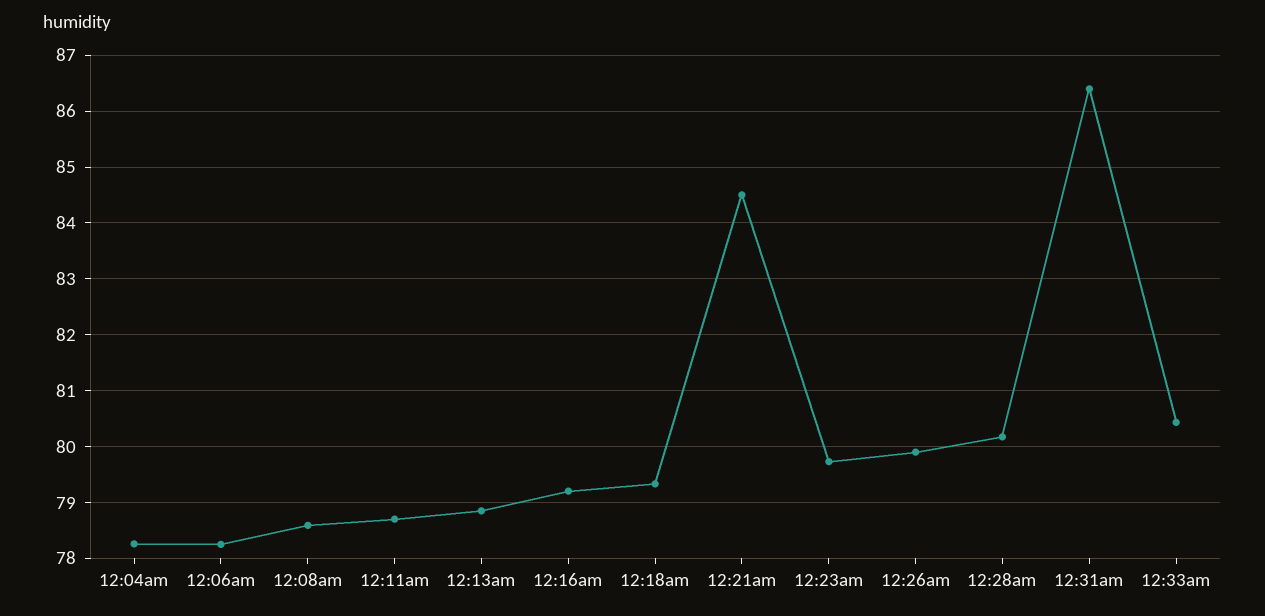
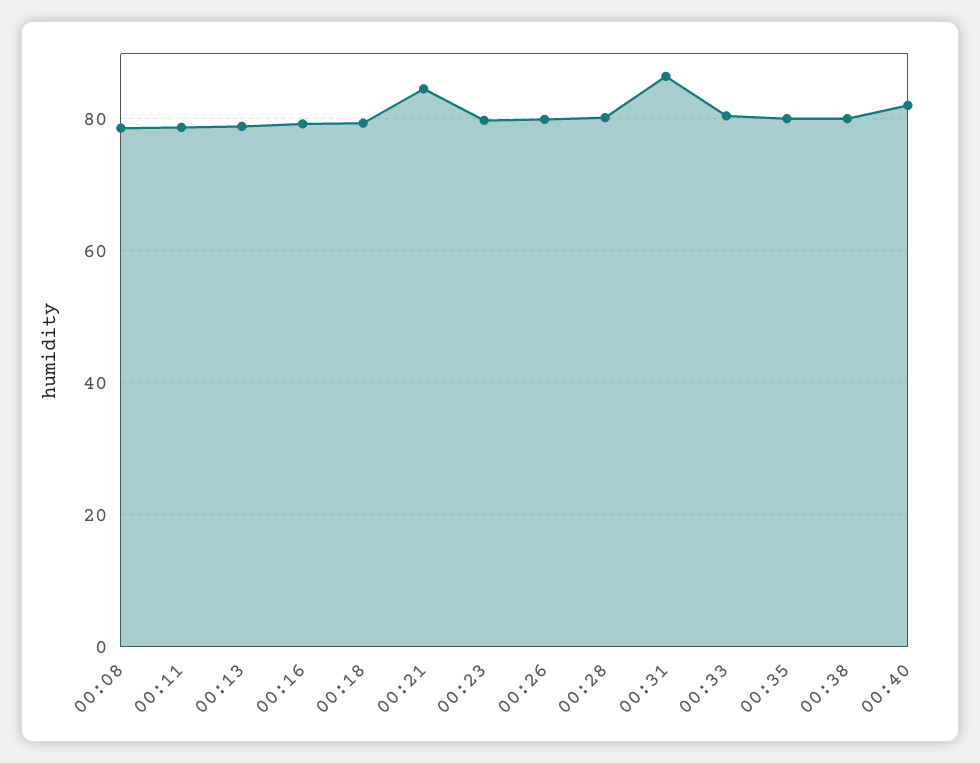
12:04am: 78.2 -> none
12:06am: 78.2 -> none
00:35: none -> 80
00:38: none -> 80
00:40: none -> 82

